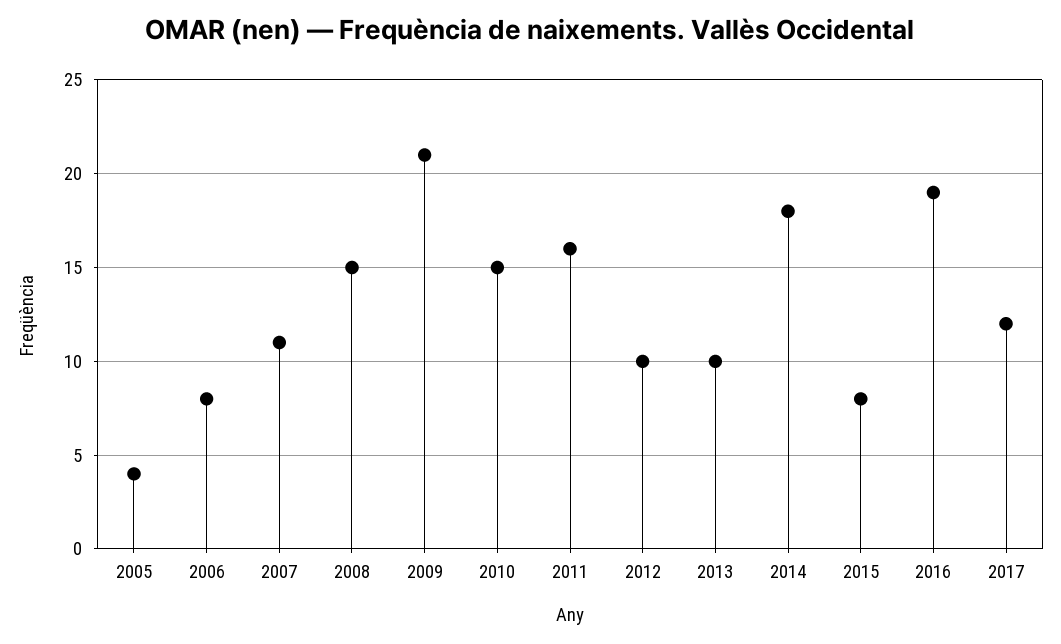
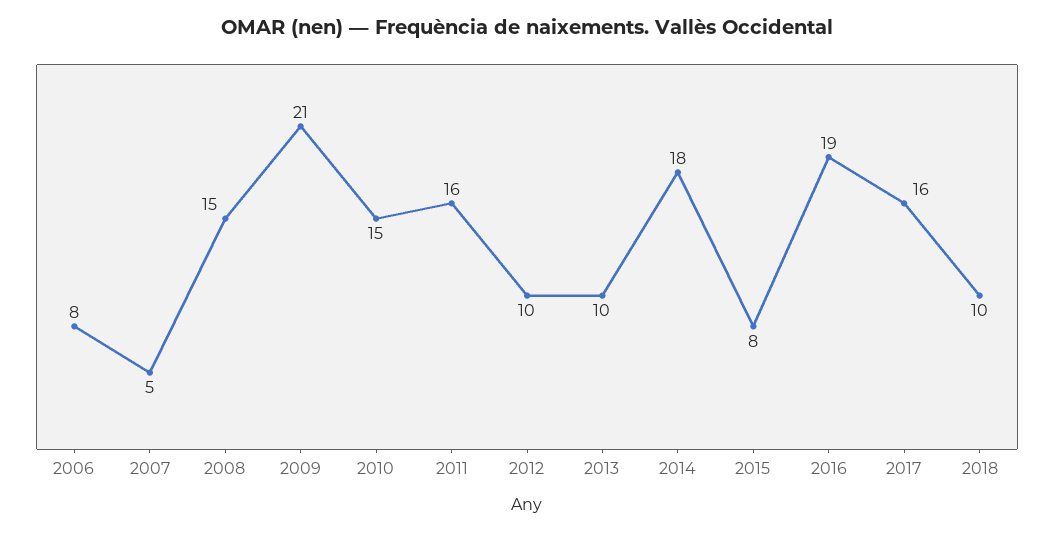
2005: 4 -> none
2007: 11 -> 5
2017: 12 -> 16
2018: none -> 10

